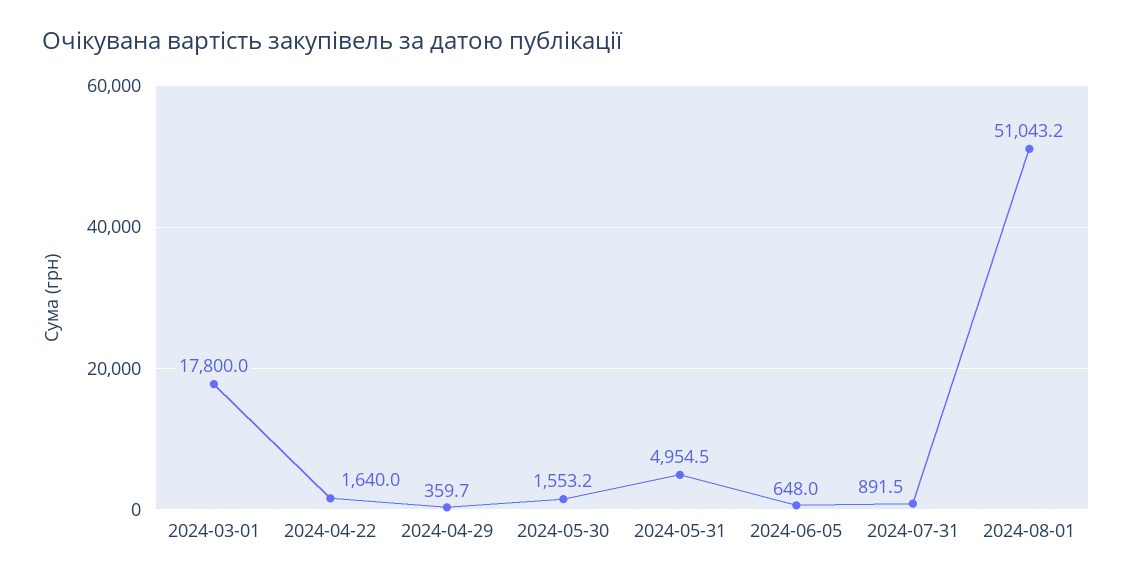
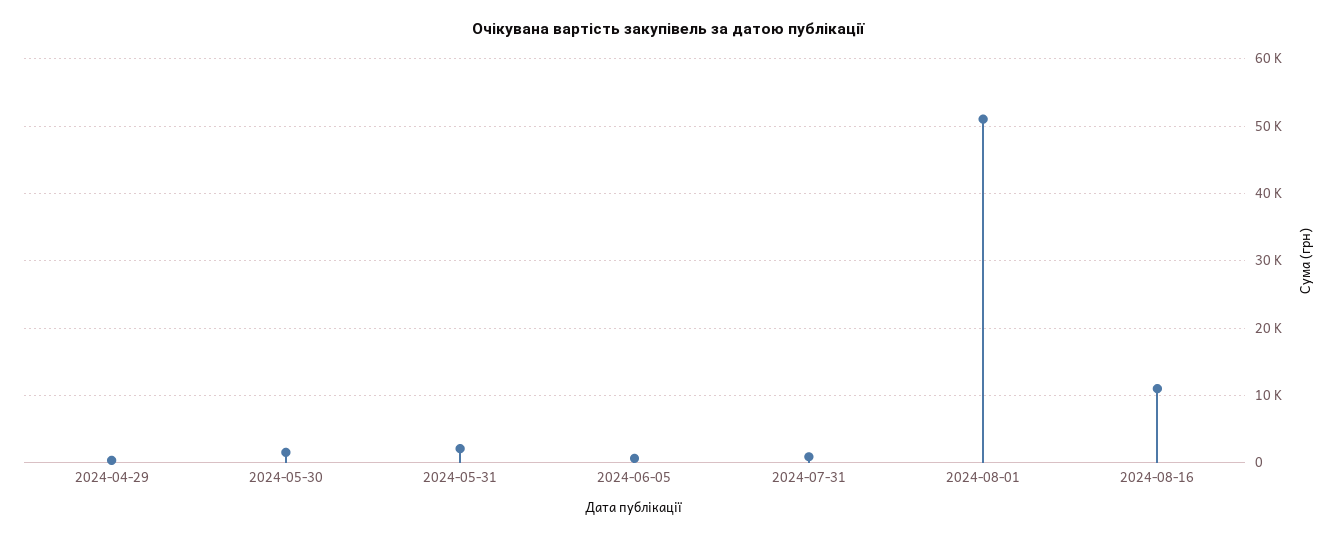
2024-03-01: 17800 -> none
2024-04-22: 1640 -> none
2024-05-31: 4954.5 -> 2000
2024-08-16: none -> 11000

